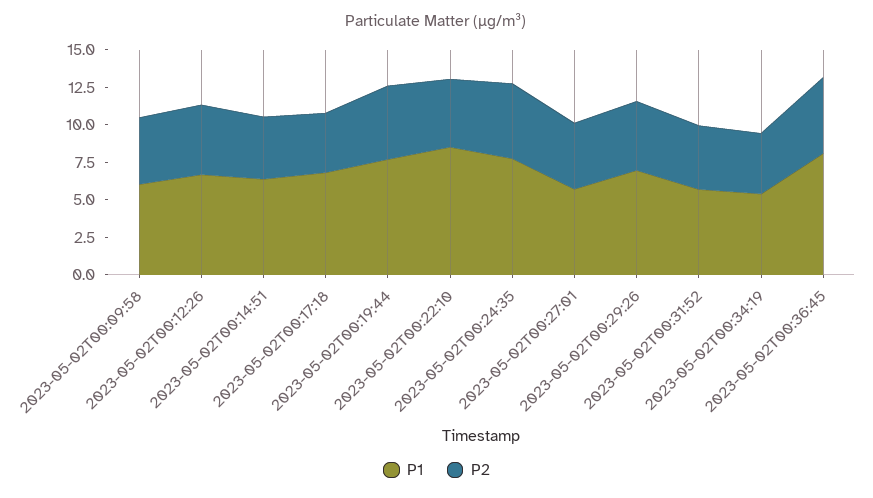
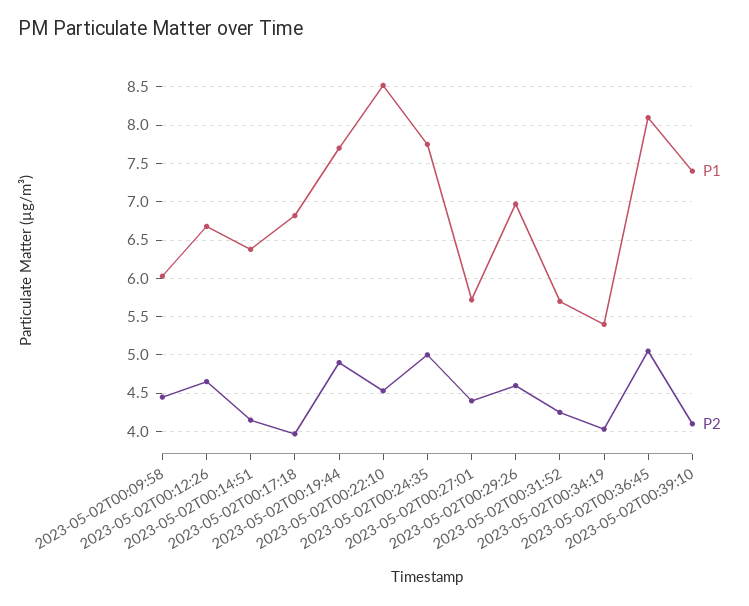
P1, 2023-05-02T00:39:10: none -> 7.4
P2, 2023-05-02T00:39:10: none -> 4.1

